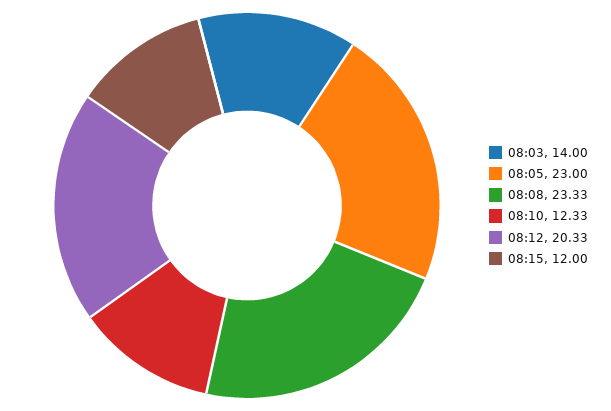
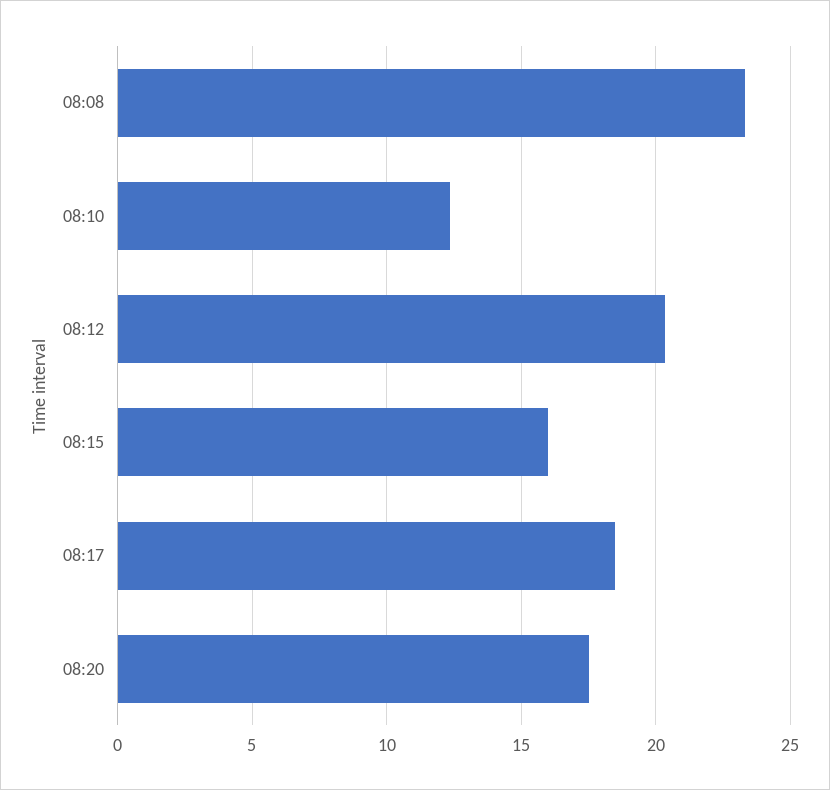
08:03: 14 -> none
08:05: 23 -> none
08:15: 12 -> 16
08:17: none -> 18.5
08:20: none -> 17.5

